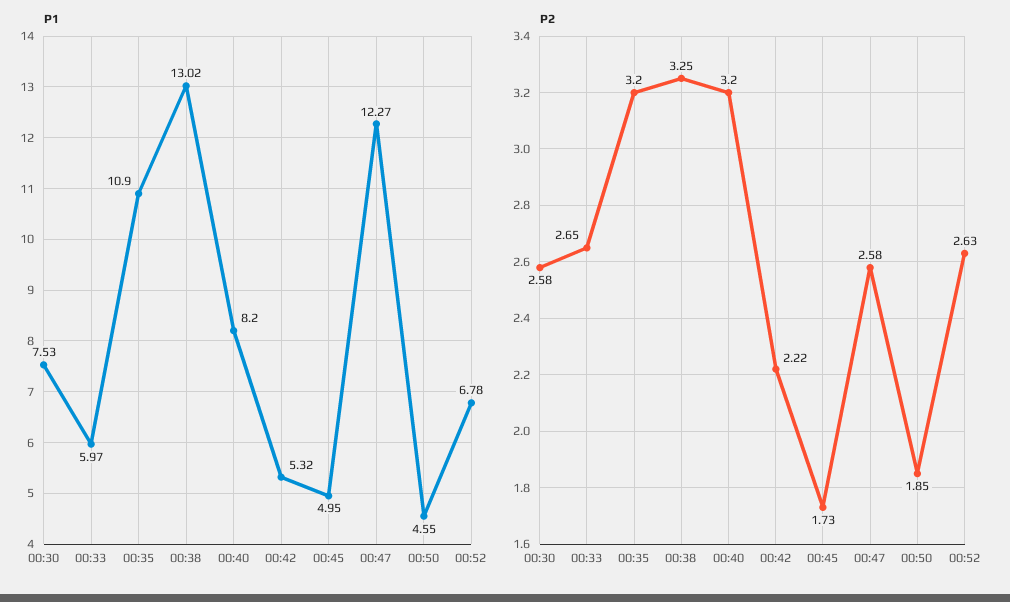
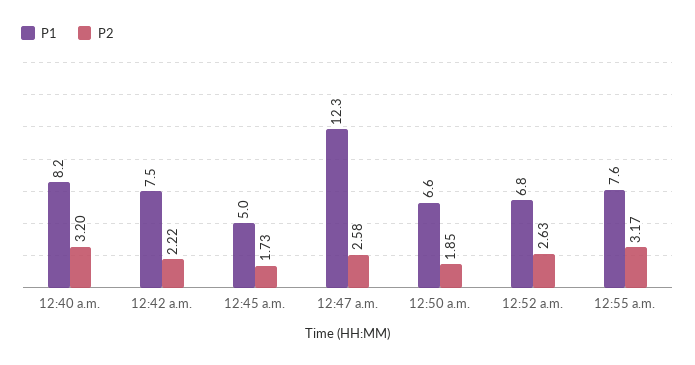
P1, 00:30: 7.53 -> none
P1, 00:33: 5.97 -> none
P1, 00:35: 10.9 -> none
P1, 00:38: 13.02 -> none
P1, 00:42: 5.32 -> 7.5
P1, 00:50: 4.55 -> 6.6
P2, 00:30: 2.58 -> none
P2, 00:33: 2.65 -> none
P2, 00:35: 3.2 -> none
P2, 00:38: 3.25 -> none
P1, 12:55 a.m.: none -> 7.6
P2, 12:55 a.m.: none -> 3.17

